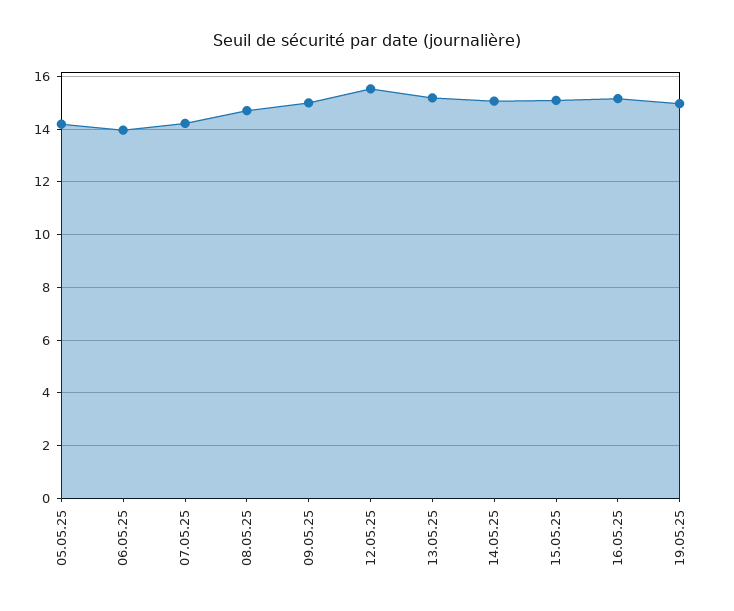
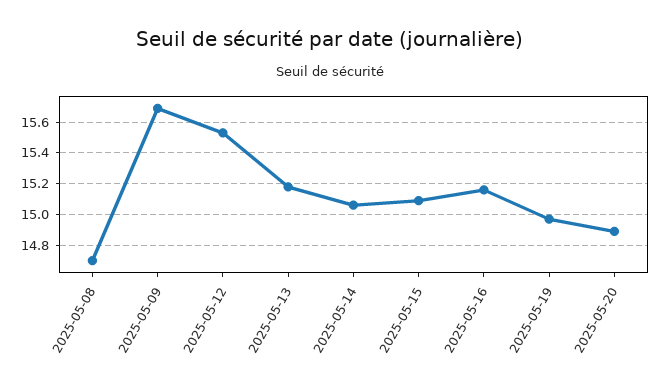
05.05.25: 14.25 -> none
06.05.25: 14 -> none
07.05.25: 14.25 -> none
09.05.25: 15 -> 15.7
2025-05-20: none -> 14.9

